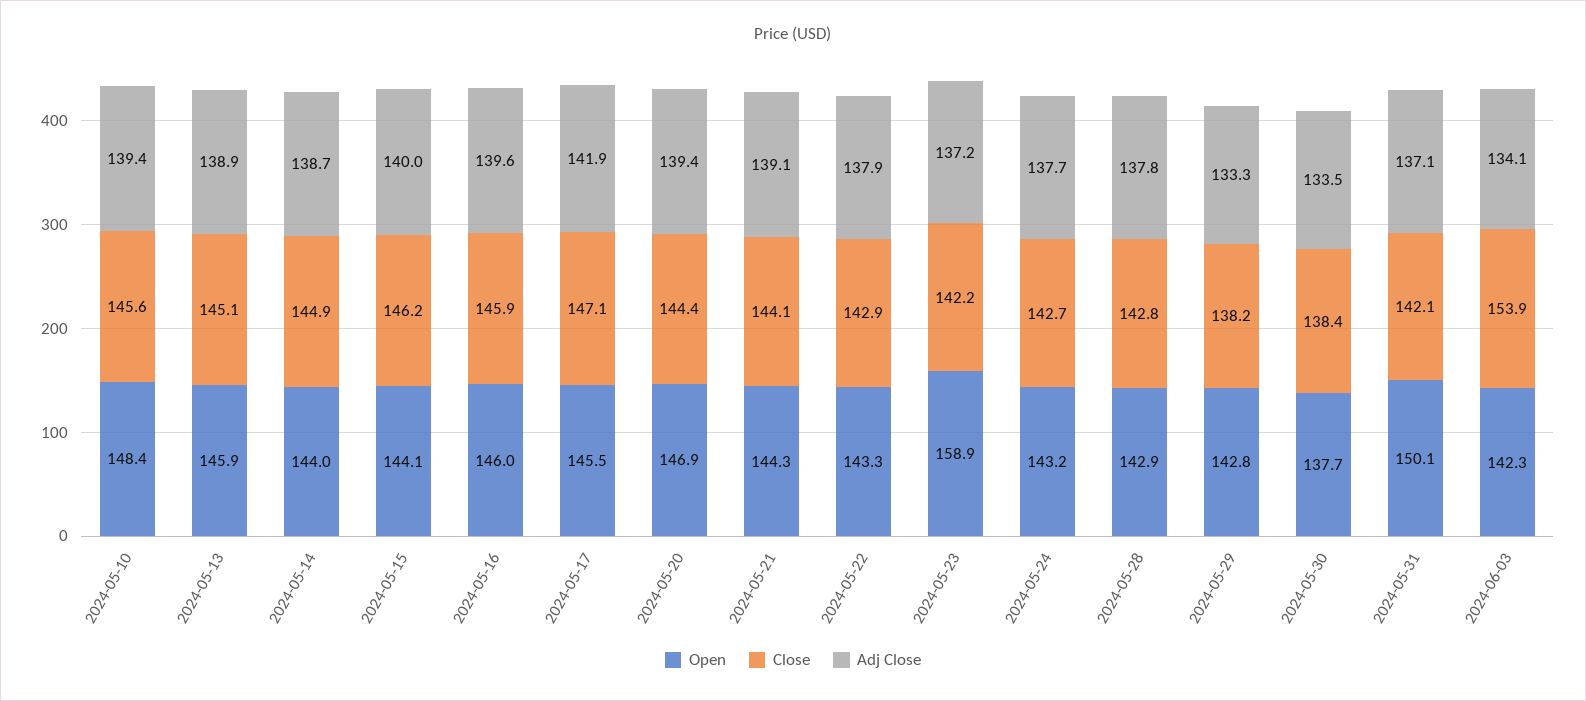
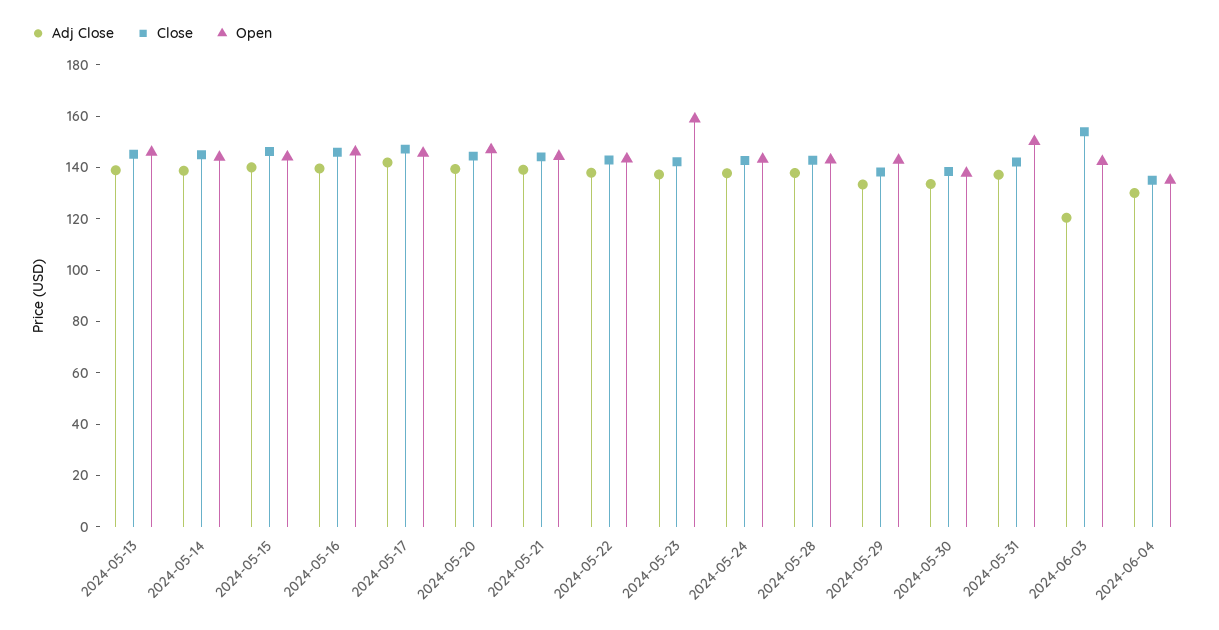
Open, 2024-05-10: 148.4 -> none
Close, 2024-05-10: 145.6 -> none
Adj Close, 2024-05-10: 139.4 -> none
Adj Close, 2024-06-03: 134.1 -> 120
Adj Close, 2024-06-04: none -> 130
Close, 2024-06-04: none -> 135
Open, 2024-06-04: none -> 135

